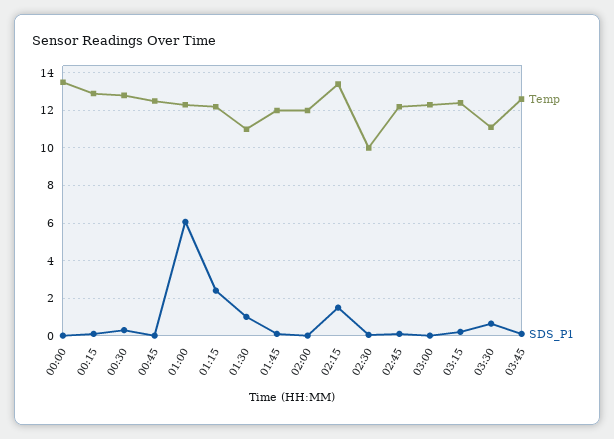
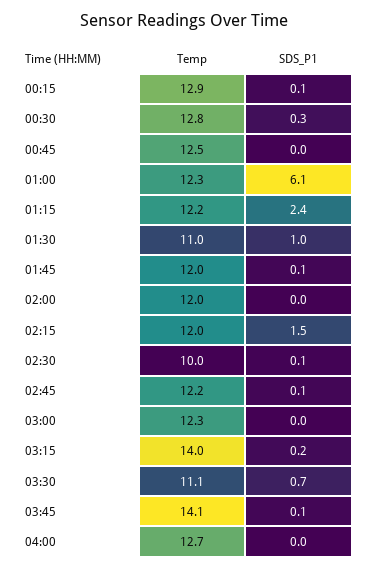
Temp, 00:00: 13.5 -> none
SDS_P1, 00:00: 0 -> none
Temp, 02:15: 13.5 -> 12
Temp, 03:15: 12.5 -> 14
Temp, 03:45: 12.5 -> 14.1
Temp, 04:00: none -> 12.7
SDS_P1, 04:00: none -> 0

